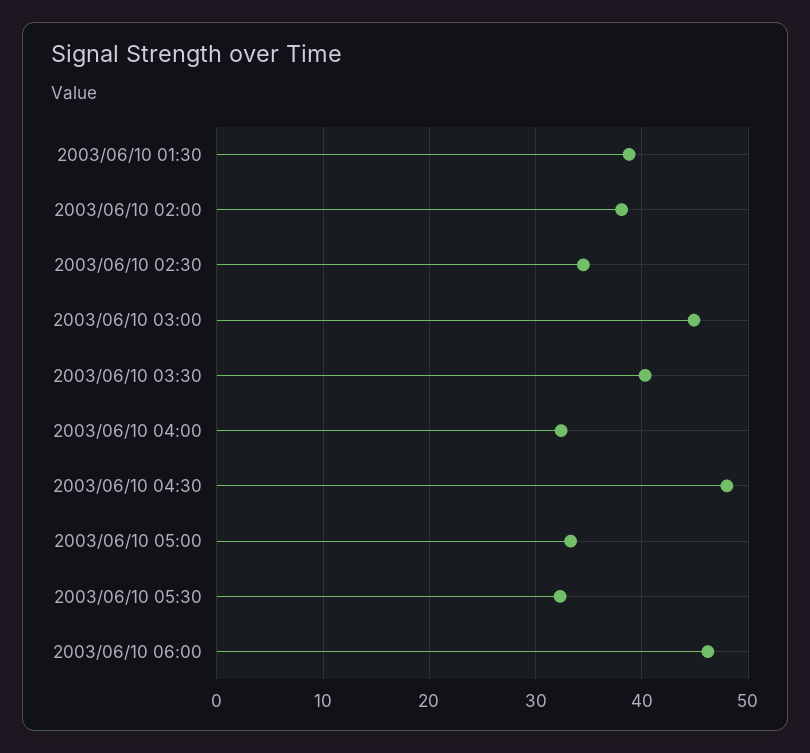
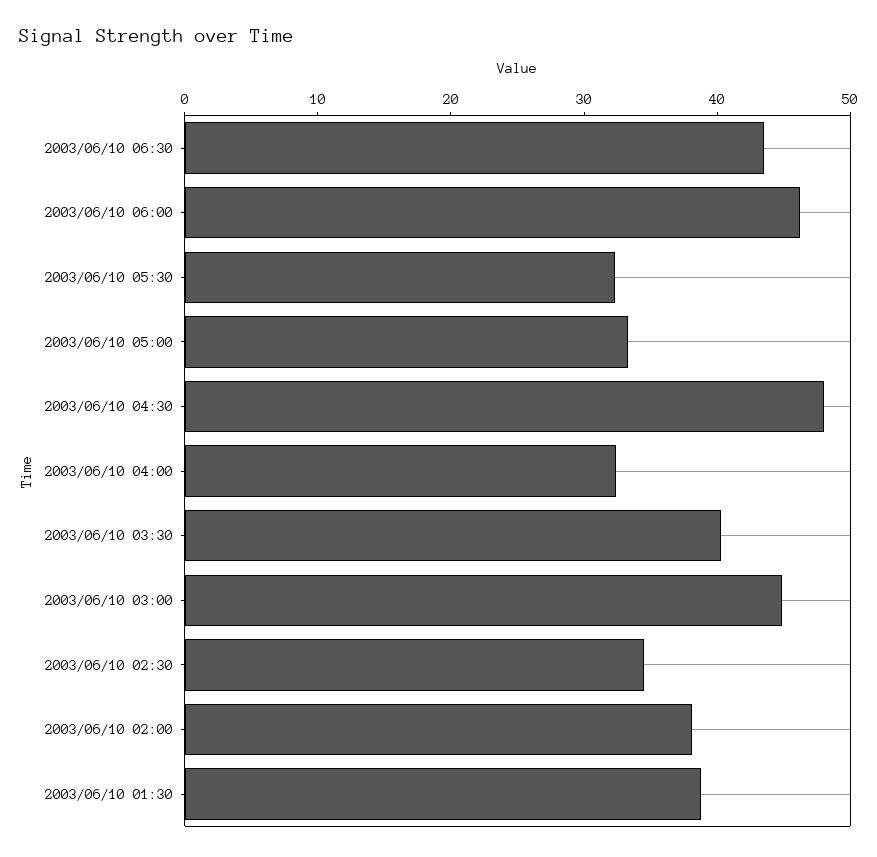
2003/06/10 06:30: none -> 44

